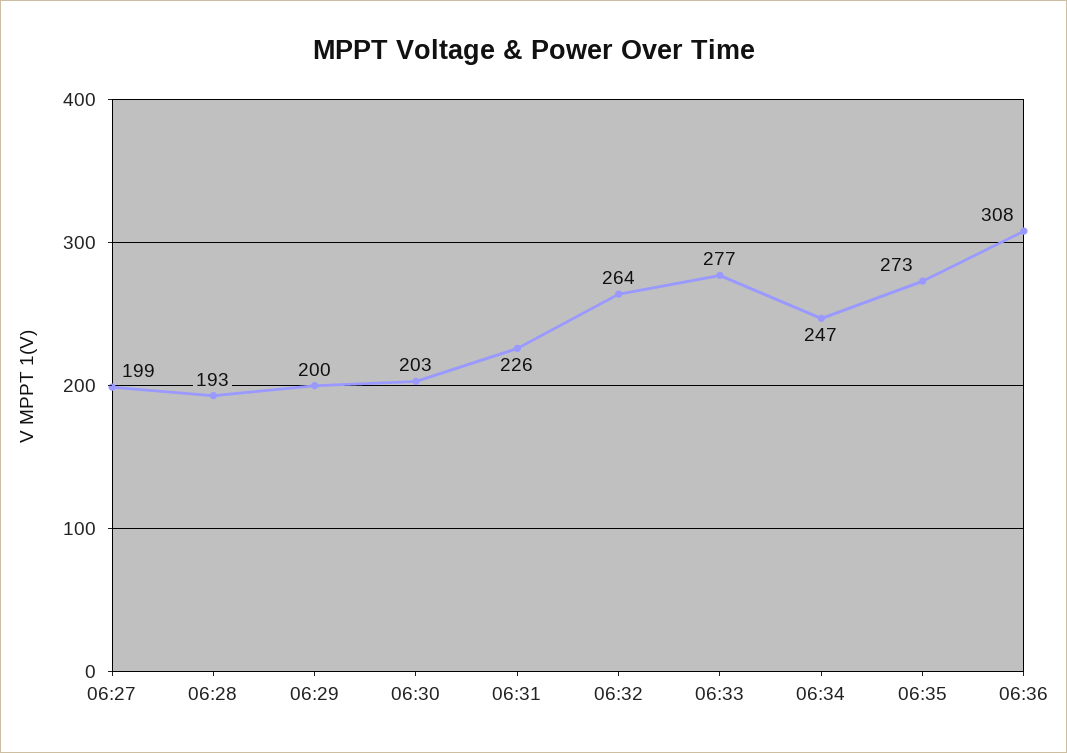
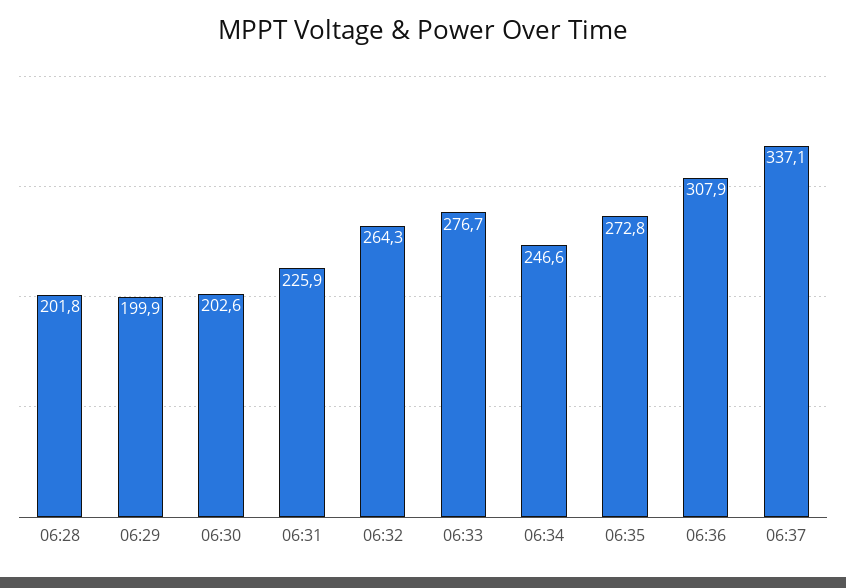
06:27: 199 -> none
06:28: 193 -> 201.8
06:37: none -> 337.1

